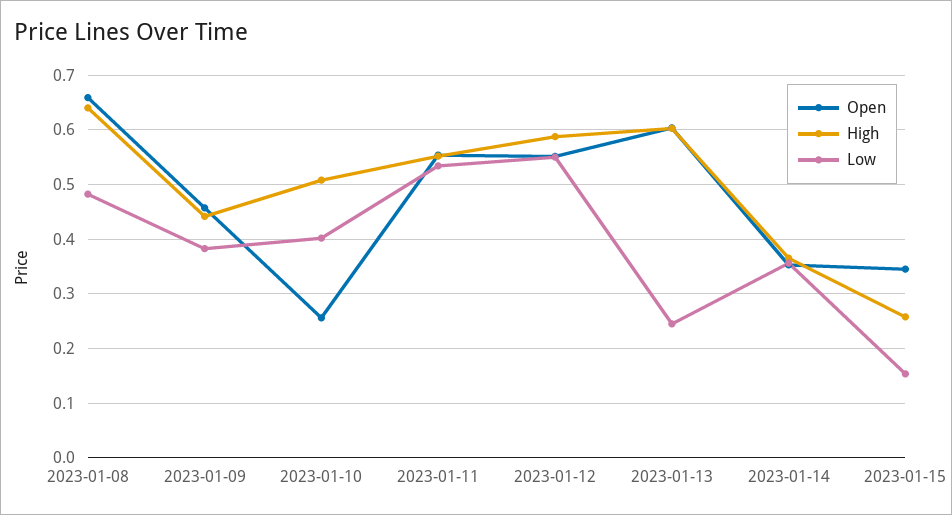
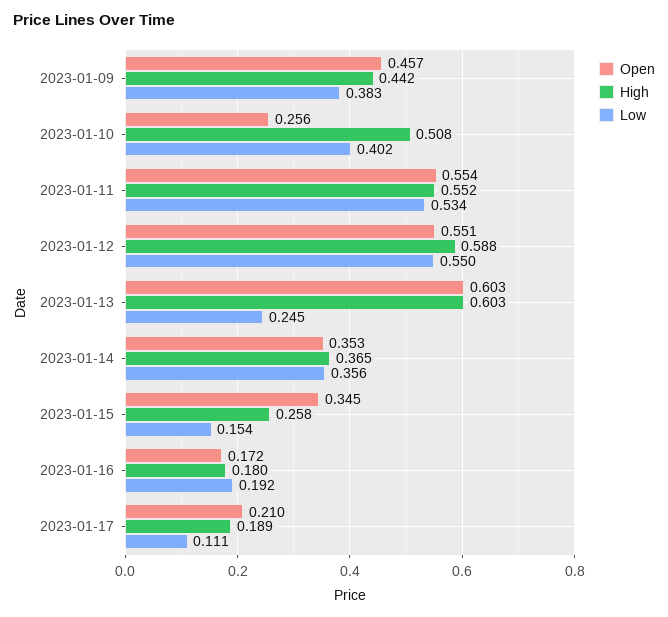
Open, 2023-01-08: 0.66 -> none
High, 2023-01-08: 0.64 -> none
Low, 2023-01-08: 0.48 -> none
Open, 2023-01-16: none -> 0.172
High, 2023-01-16: none -> 0.18
Low, 2023-01-16: none -> 0.192
Open, 2023-01-17: none -> 0.21
High, 2023-01-17: none -> 0.189
Low, 2023-01-17: none -> 0.111

